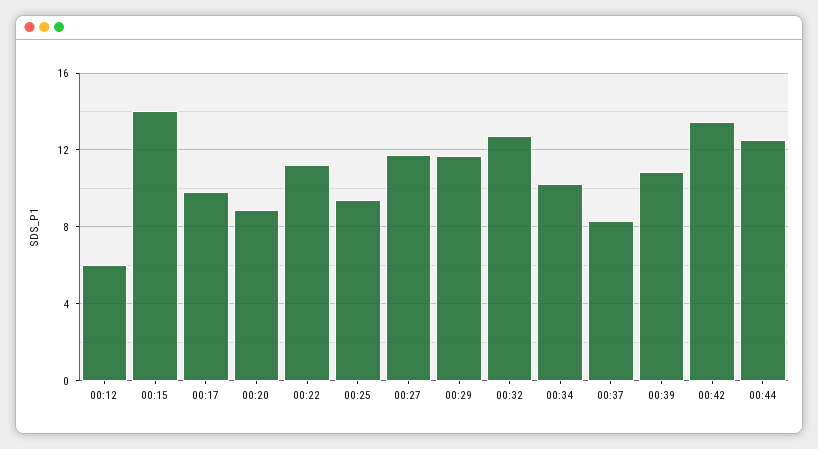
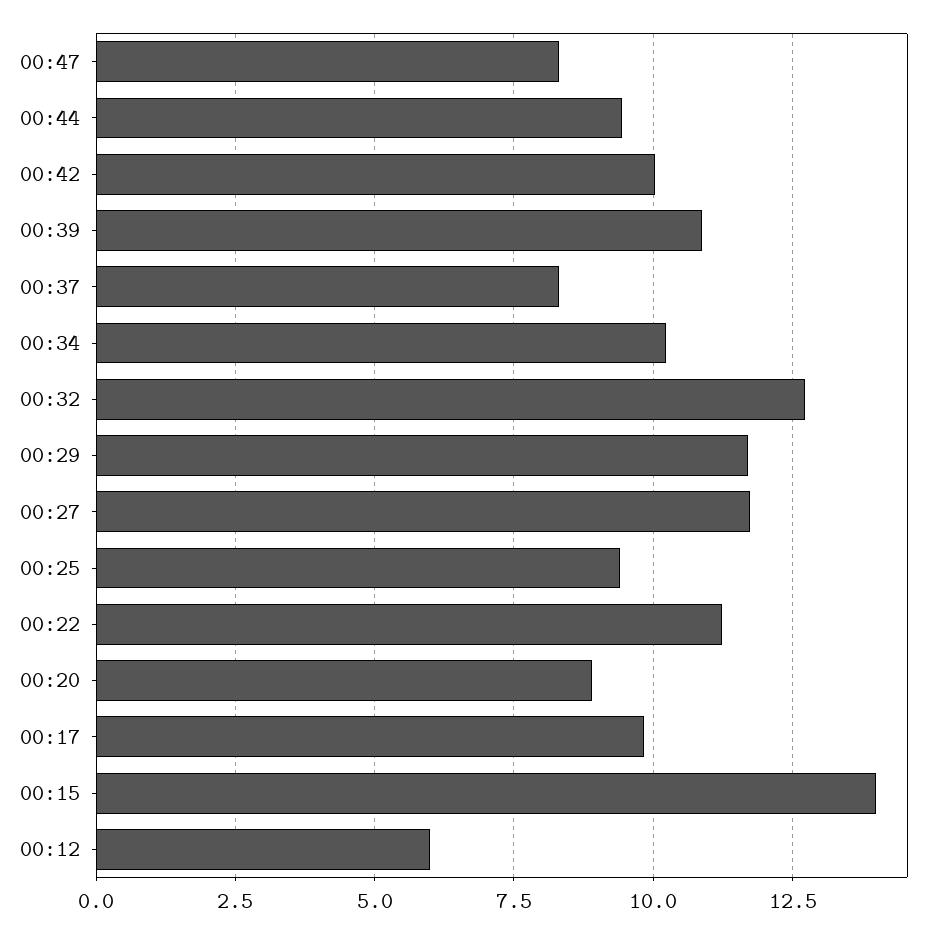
00:42: 13.5 -> 10
00:44: 12.5 -> 9.5
00:47: none -> 8.25

